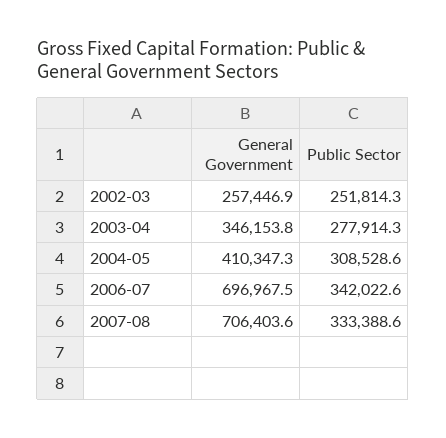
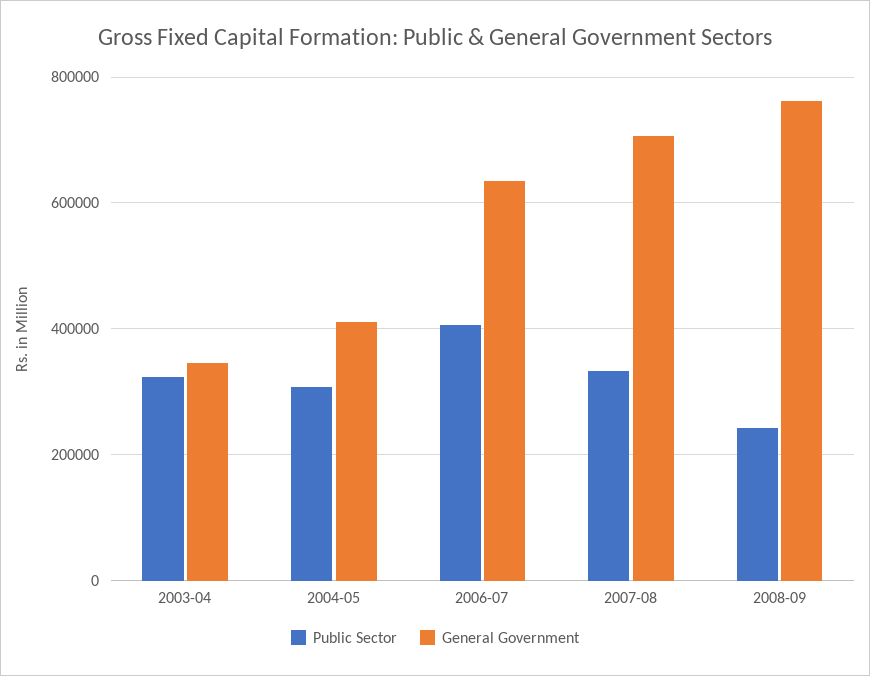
General Government, 2002-03: 257446.9 -> none
Public Sector, 2002-03: 251814.3 -> none
Public Sector, 2003-04: 277914.3 -> 320000
General Government, 2006-07: 696967.5 -> 640000
Public Sector, 2006-07: 342022.6 -> 400000
Public Sector, 2008-09: none -> 240000
General Government, 2008-09: none -> 760000

